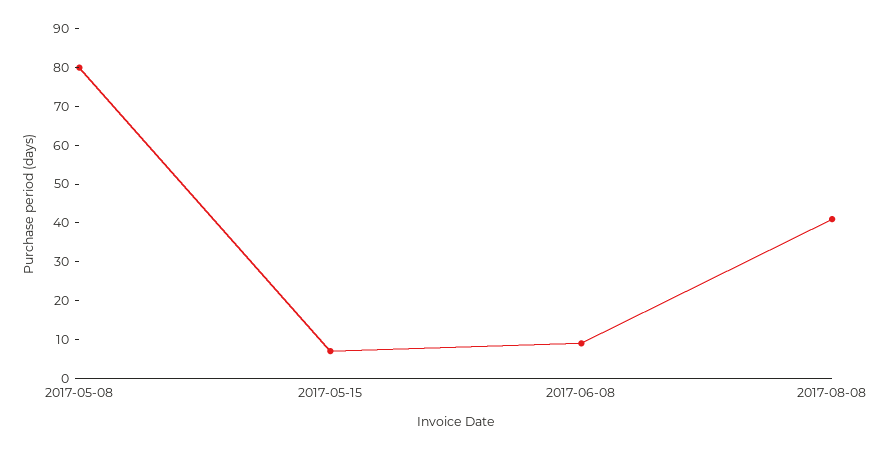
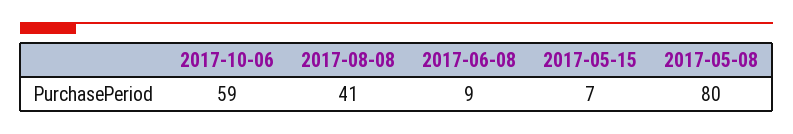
2017-10-06: none -> 59

